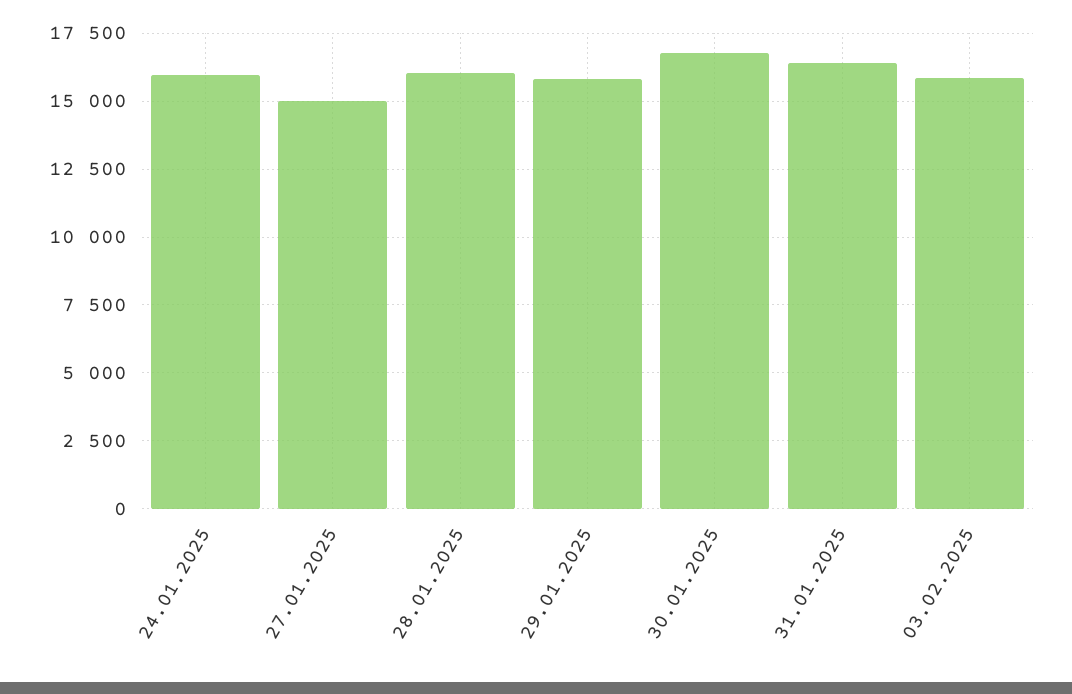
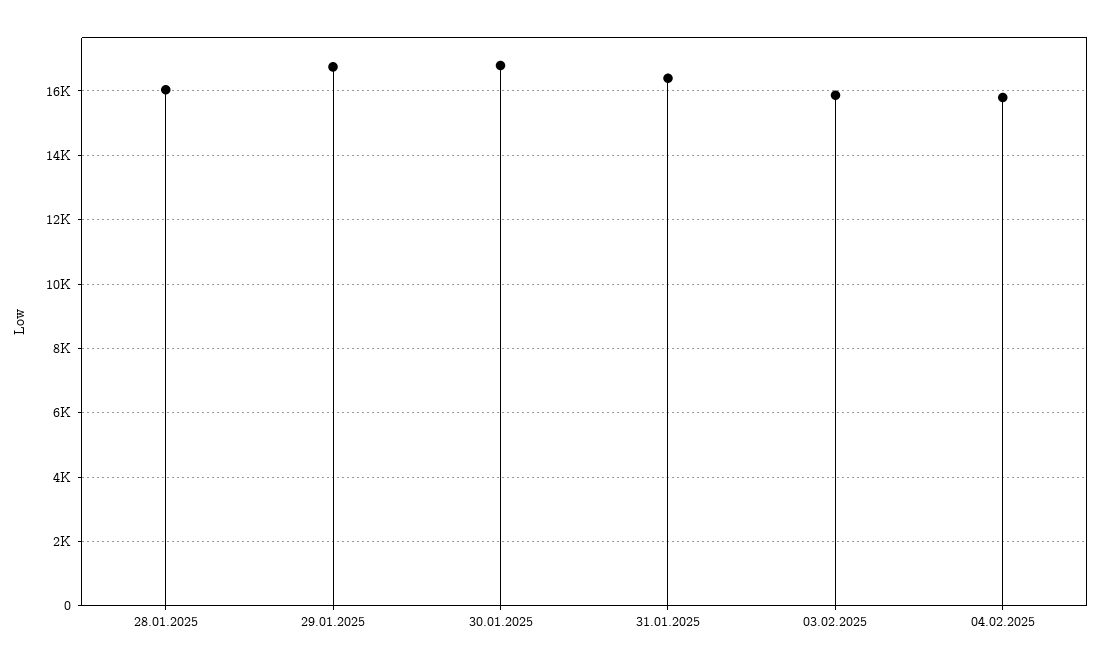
24.01.2025: 16000 -> none
27.01.2025: 15000 -> none
29.01.2025: 15750 -> 16800
04.02.2025: none -> 15800

